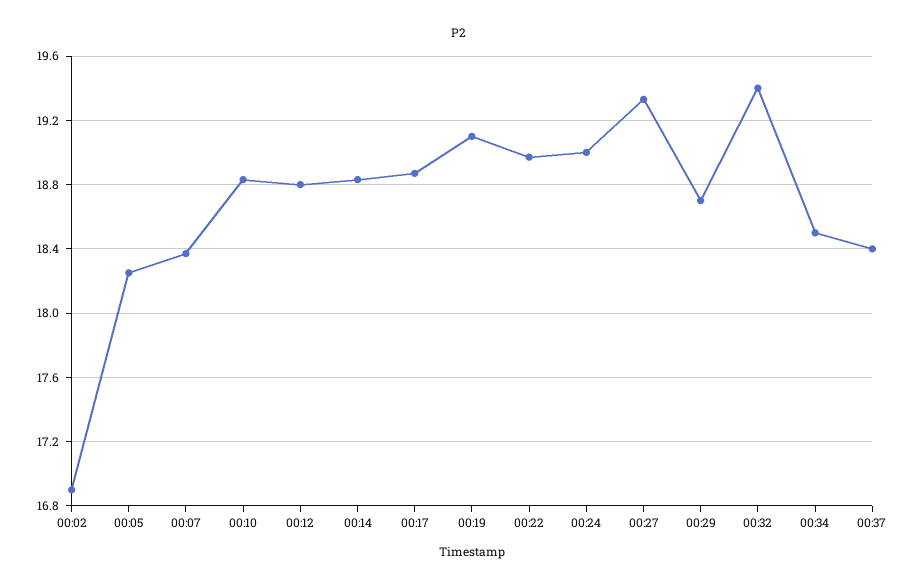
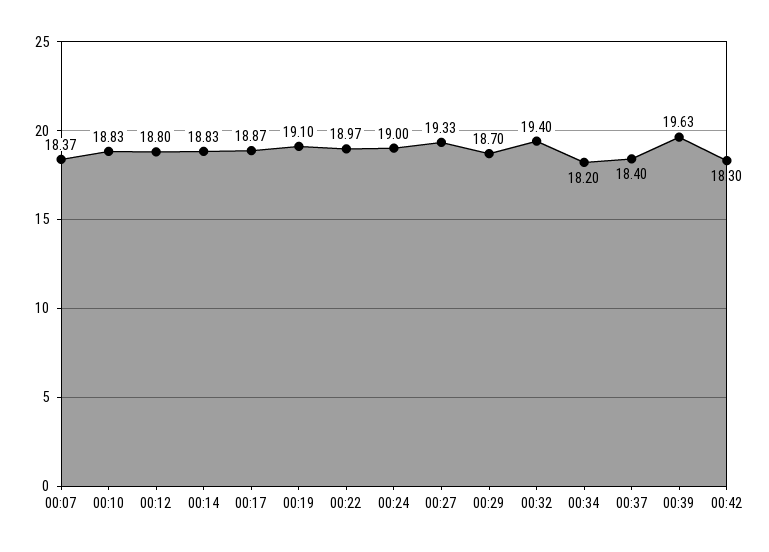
00:02: 16.9 -> none
00:05: 18.25 -> none
00:34: 18.5 -> 18.2
00:39: none -> 19.63
00:42: none -> 18.3

